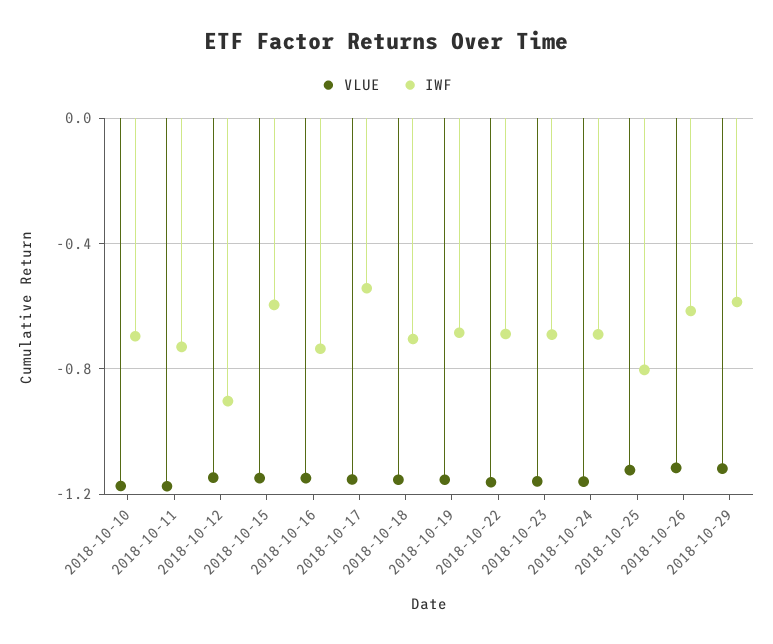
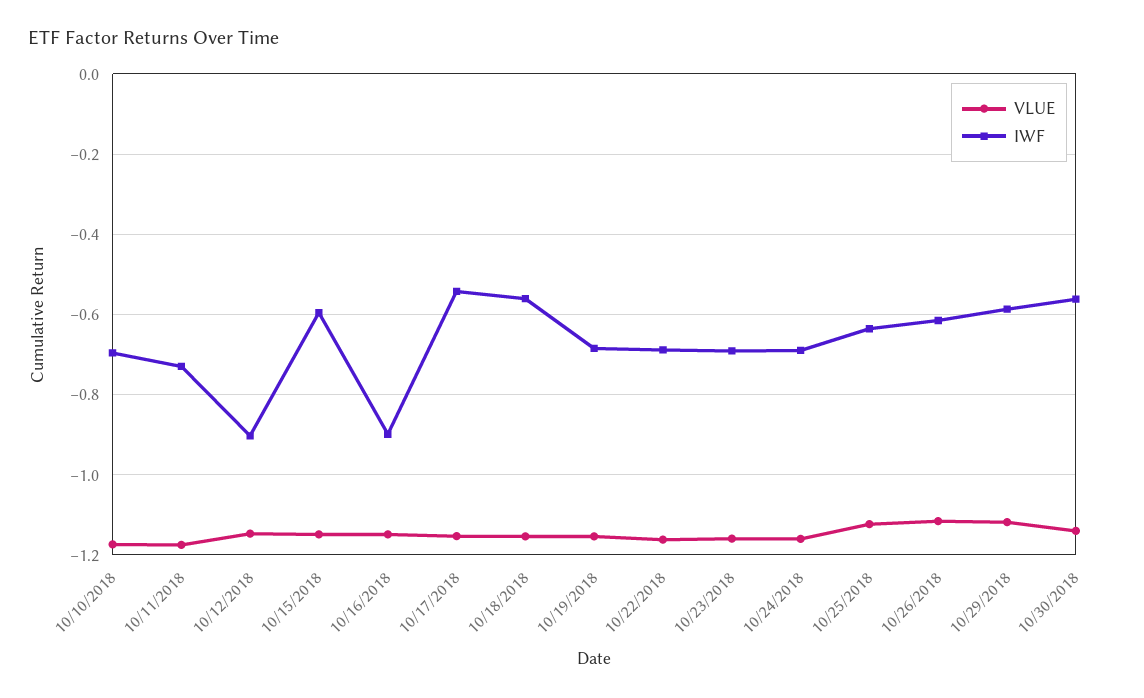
IWF, 2018-10-16: -0.75 -> -0.9
IWF, 2018-10-18: -0.7 -> -0.56
IWF, 2018-10-25: -0.8 -> -0.64
VLUE, 10/30/2018: none -> -1.14
IWF, 10/30/2018: none -> -0.56

